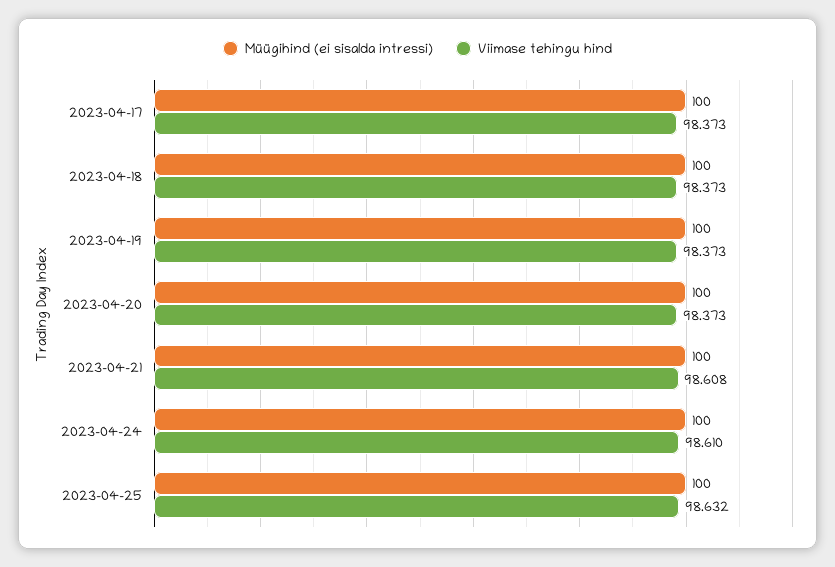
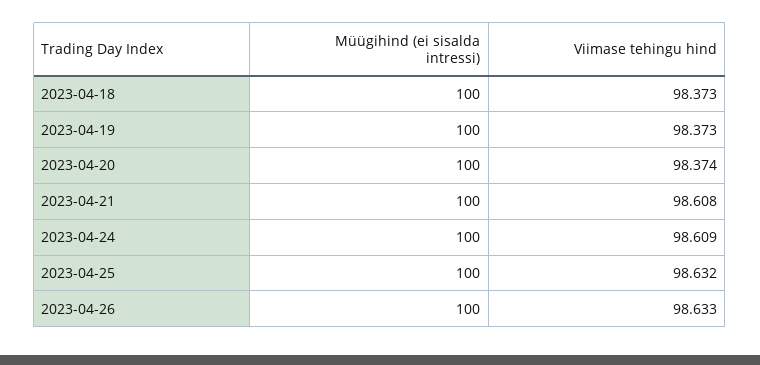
Müügihind (ei sisalda intressi), 2023-04-17: 100 -> none
Viimase tehingu hind, 2023-04-17: 98.373 -> none
Viimase tehingu hind, 2023-04-20: 98.373 -> 98.374
Viimase tehingu hind, 2023-04-24: 98.61 -> 98.609
Müügihind (ei sisalda intressi), 2023-04-26: none -> 100
Viimase tehingu hind, 2023-04-26: none -> 98.633

